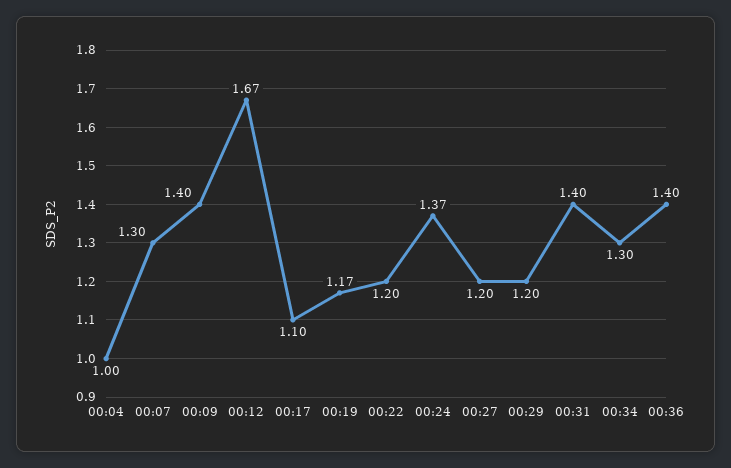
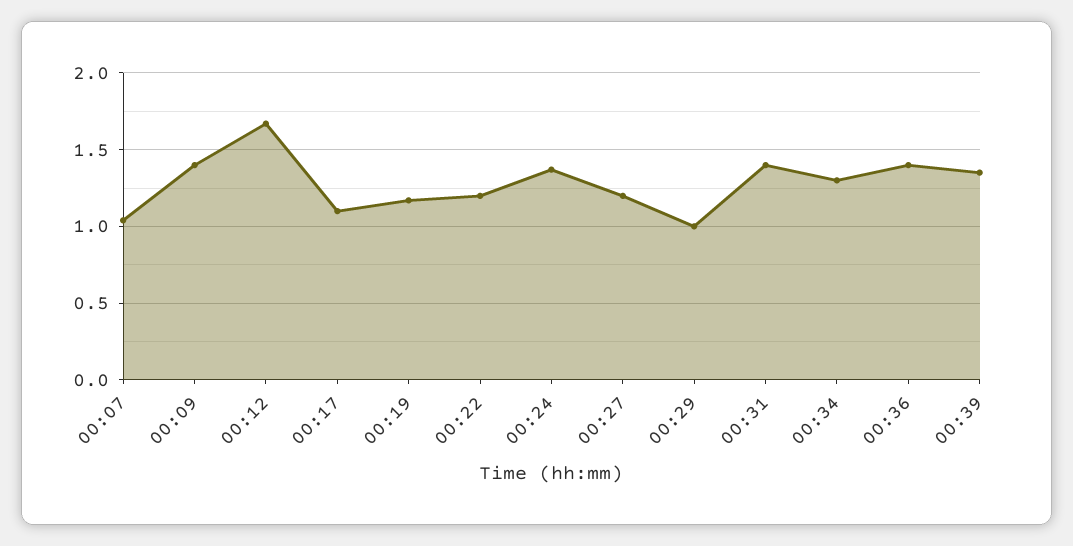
00:04: 1 -> none
00:07: 1.3 -> 1.05
00:29: 1.2 -> 1
00:39: none -> 1.35

